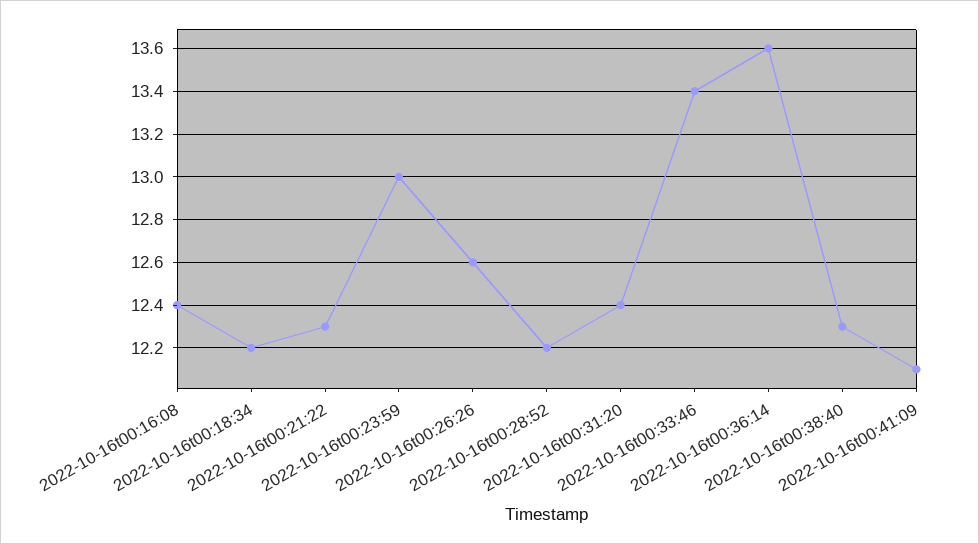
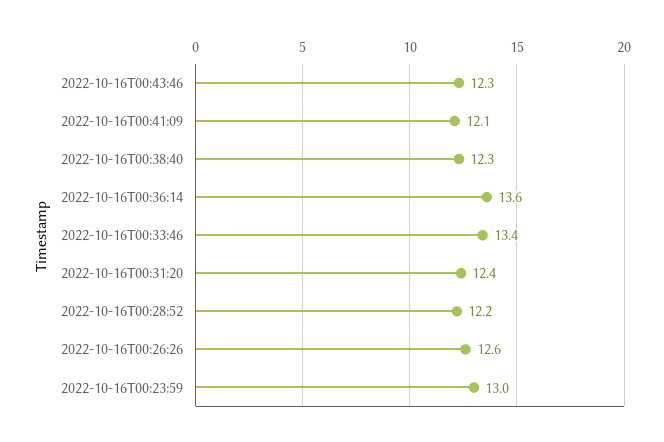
2022-10-16t00:16:08: 12.4 -> none
2022-10-16t00:18:34: 12.2 -> none
2022-10-16t00:21:22: 12.3 -> none
2022-10-16T00:43:46: none -> 12.3

